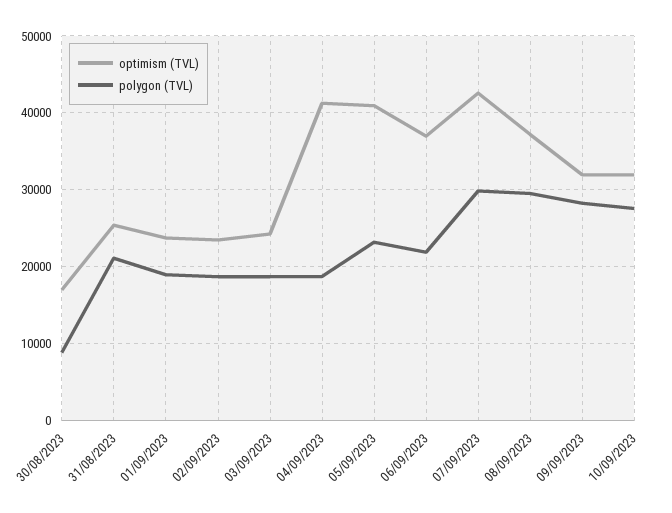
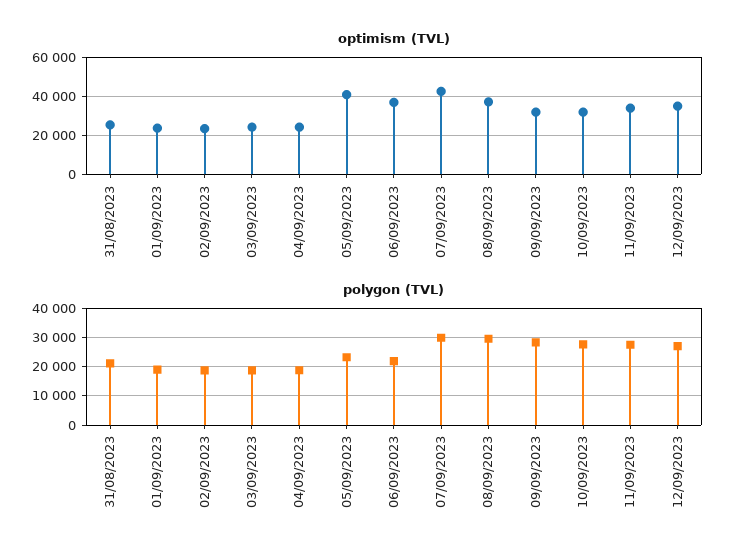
optimism (TVL), 30/08/2023: 17000 -> none
polygon (TVL), 30/08/2023: 9000 -> none
optimism (TVL), 04/09/2023: 41000 -> 25000
optimism (TVL), 11/09/2023: none -> 35000
optimism (TVL), 12/09/2023: none -> 35000
polygon (TVL), 11/09/2023: none -> 27500
polygon (TVL), 12/09/2023: none -> 27500

